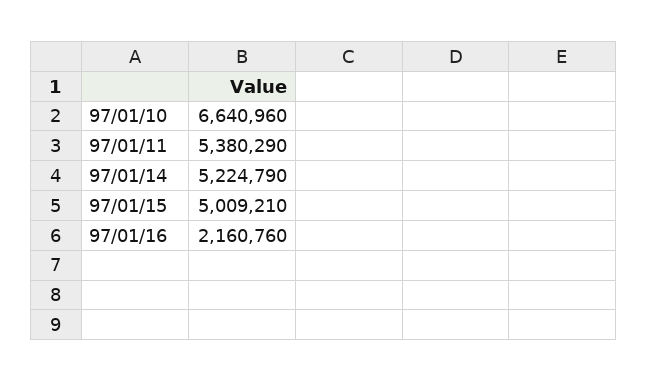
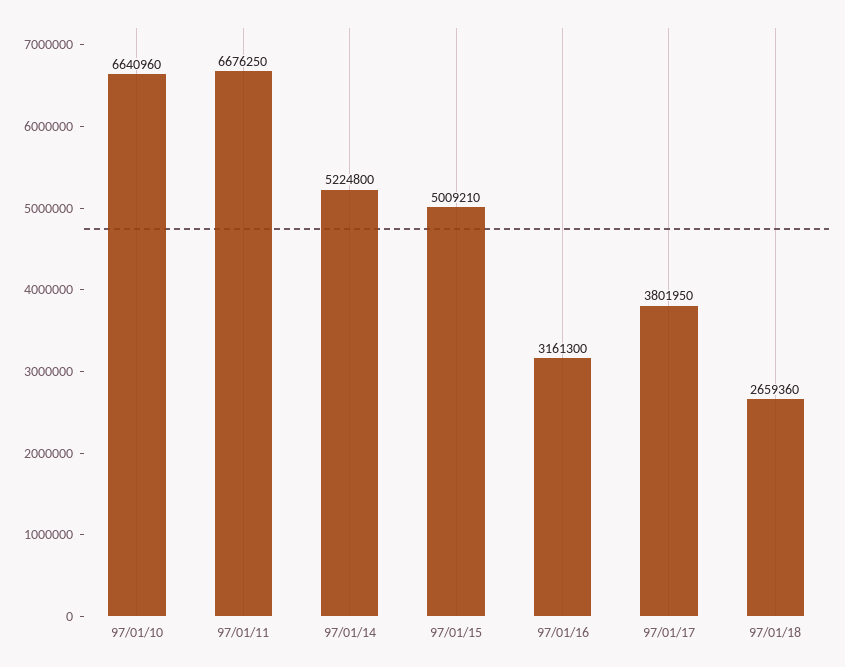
97/01/11: 5380290 -> 6676250
97/01/14: 5224790 -> 5224800
97/01/16: 2160760 -> 3161300
97/01/17: none -> 3801950
97/01/18: none -> 2659360

